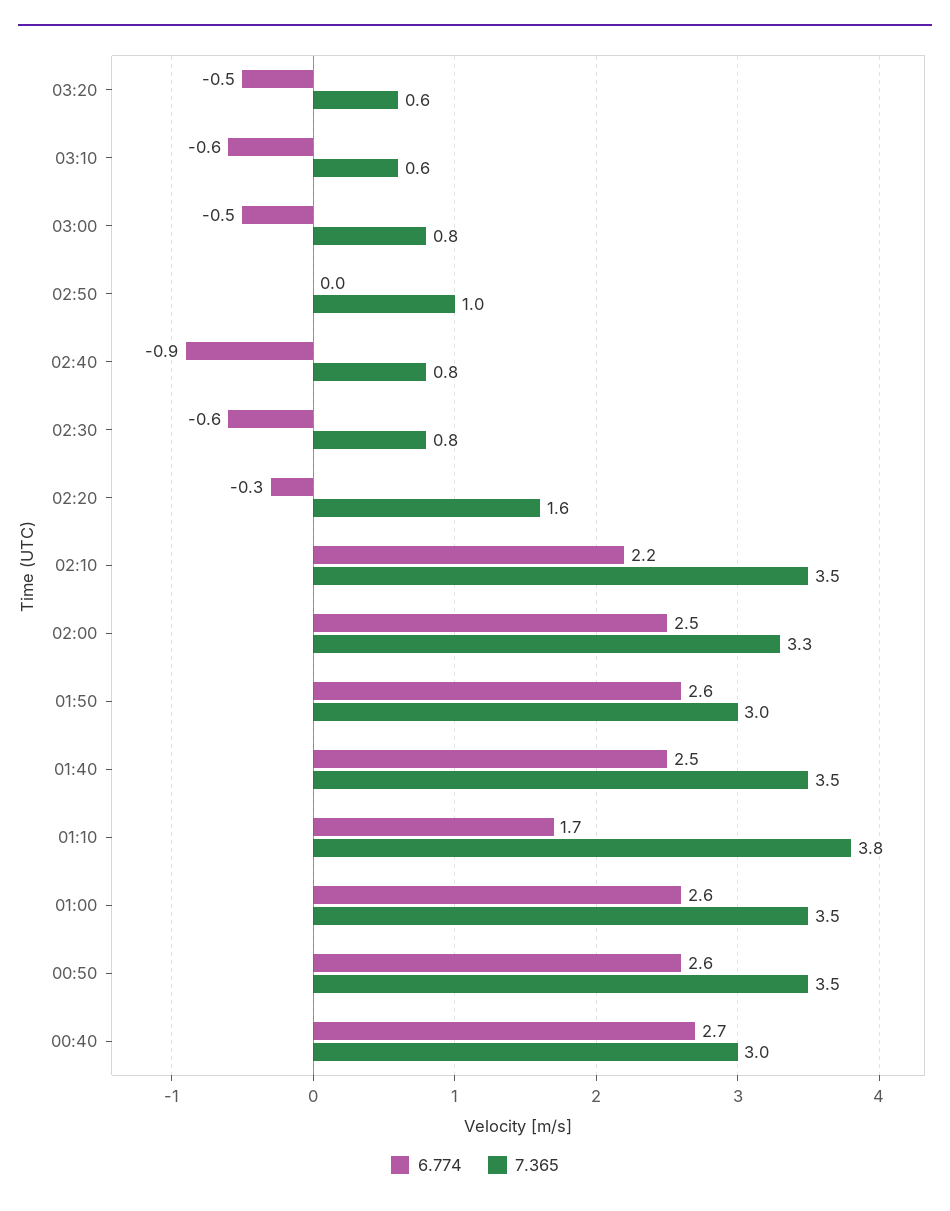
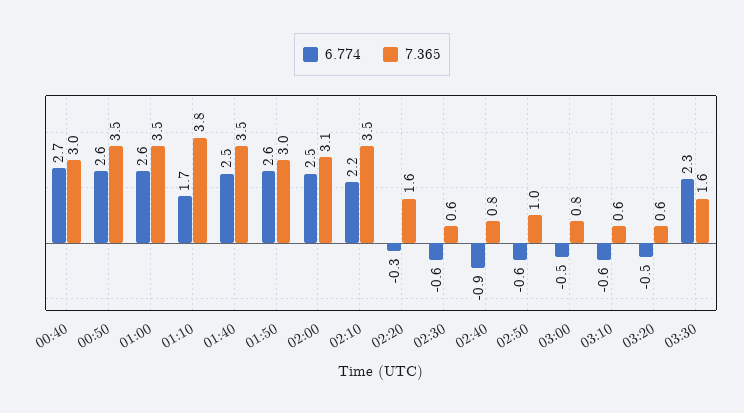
6.774, 02:50: 0 -> -0.6
7.365, 02:30: 0.8 -> 0.6
7.365, 02:00: 3.3 -> 3.1
6.774, 03:30: none -> 2.3
7.365, 03:30: none -> 1.6

